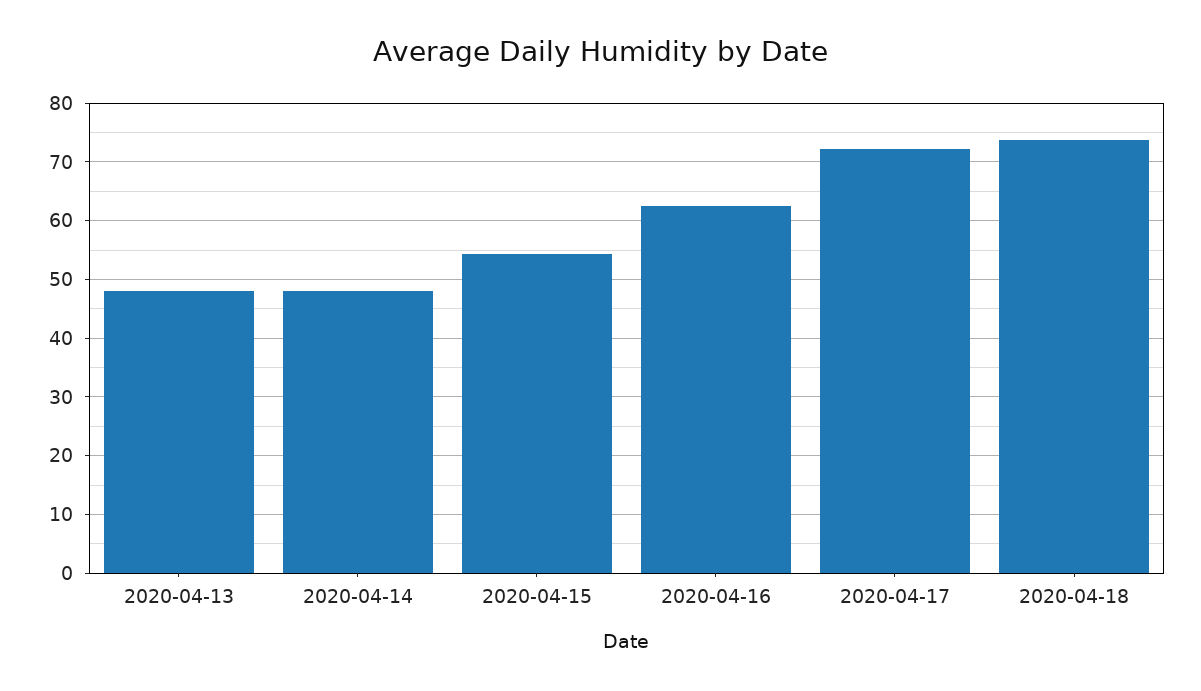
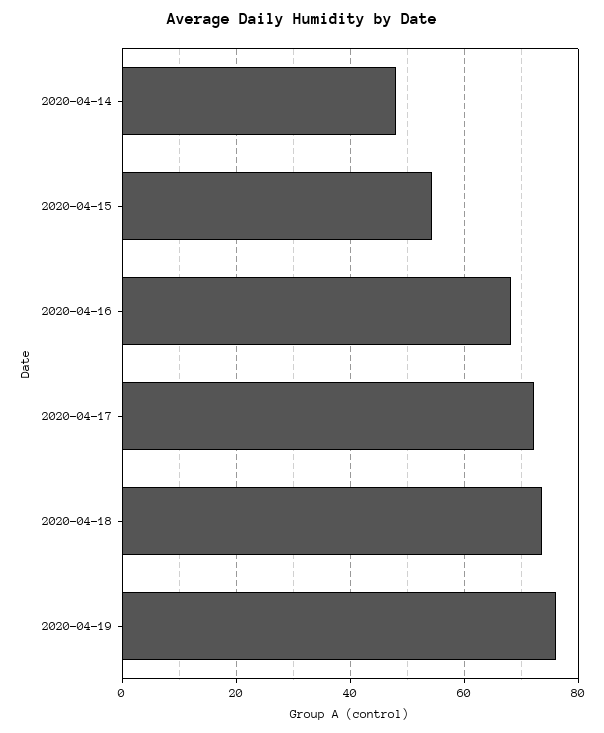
2020-04-13: 48 -> none
2020-04-16: 62 -> 68
2020-04-19: none -> 76

